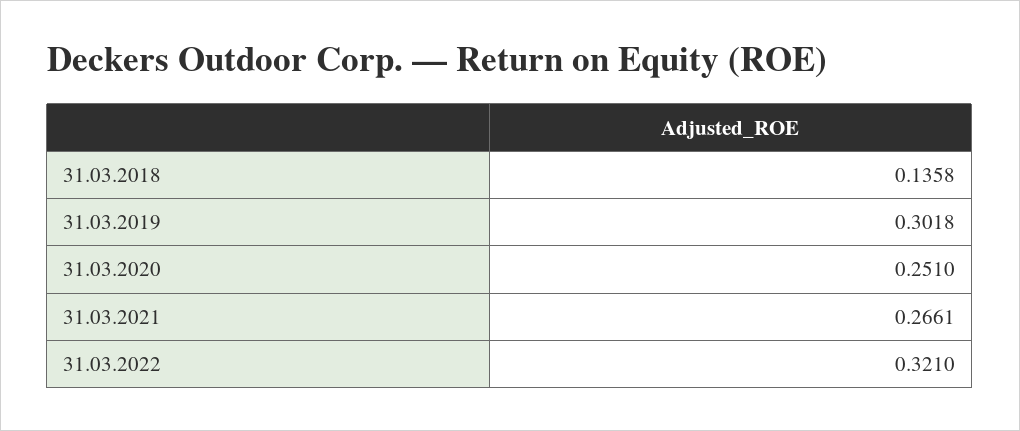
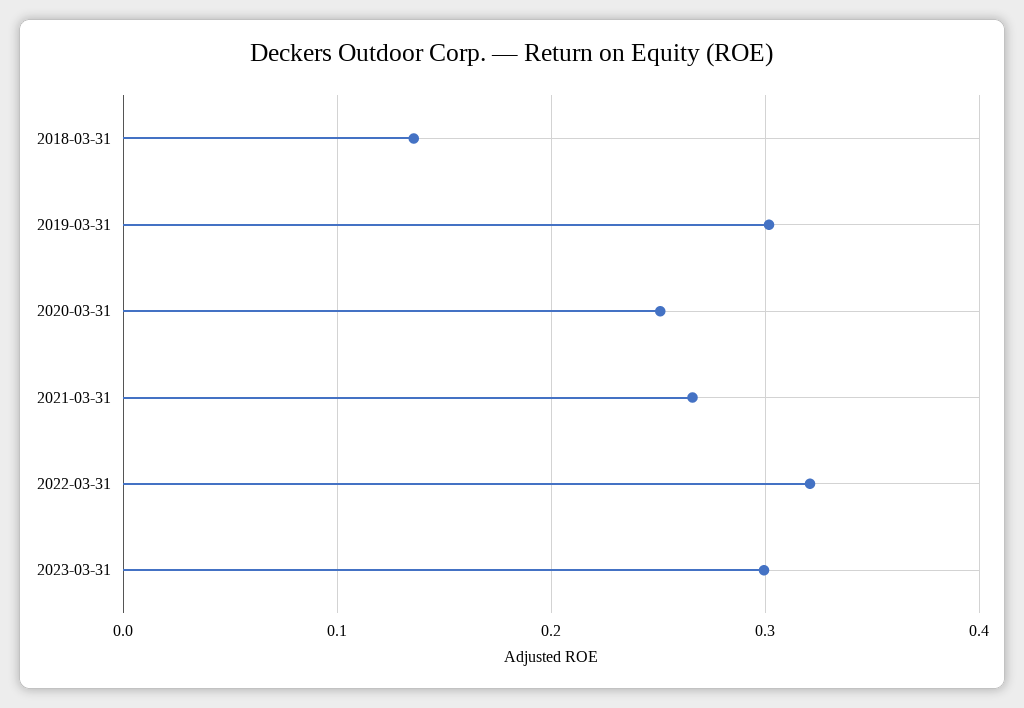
2023-03-31: none -> 0.3

